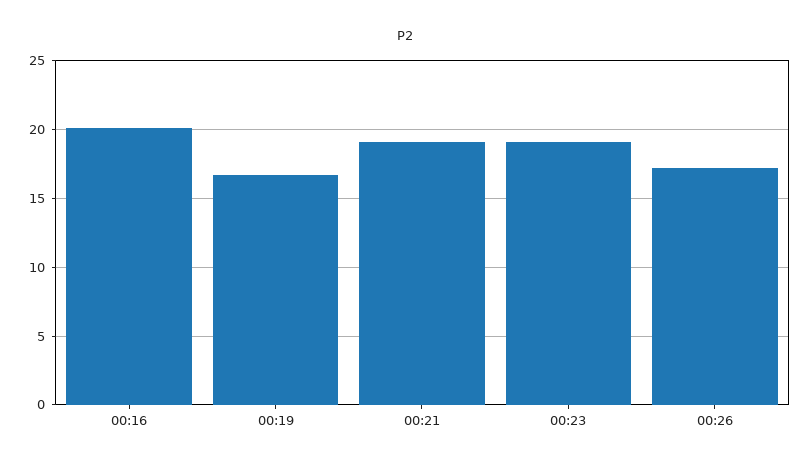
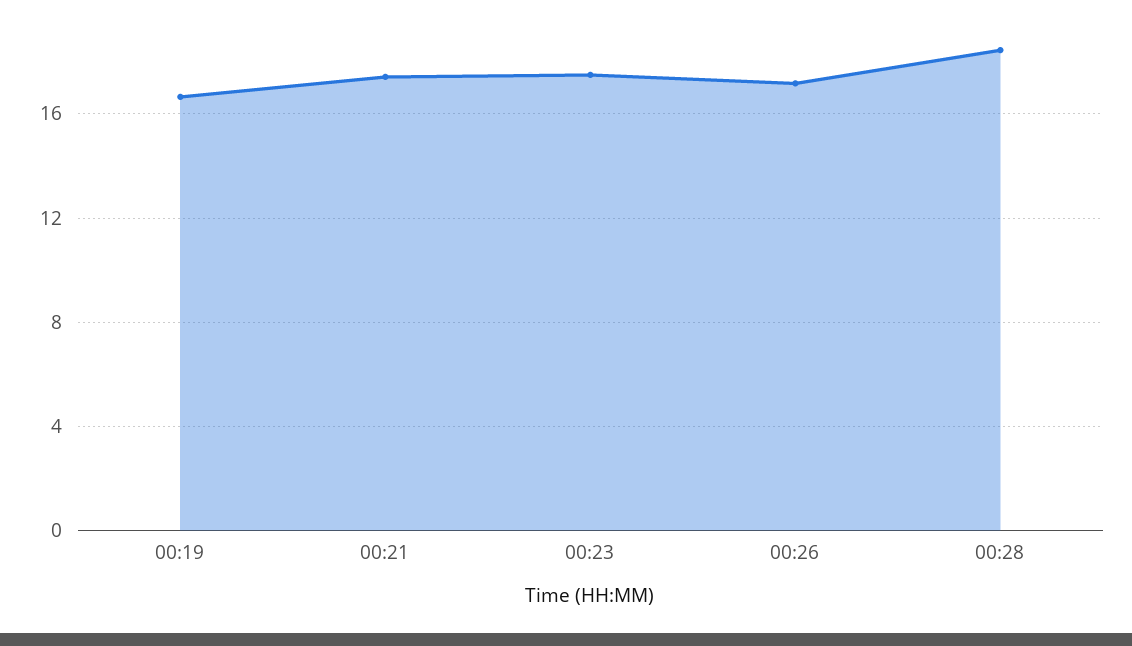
00:16: 20 -> none
00:21: 19 -> 17.5
00:23: 19 -> 17.5
00:28: none -> 18.5

